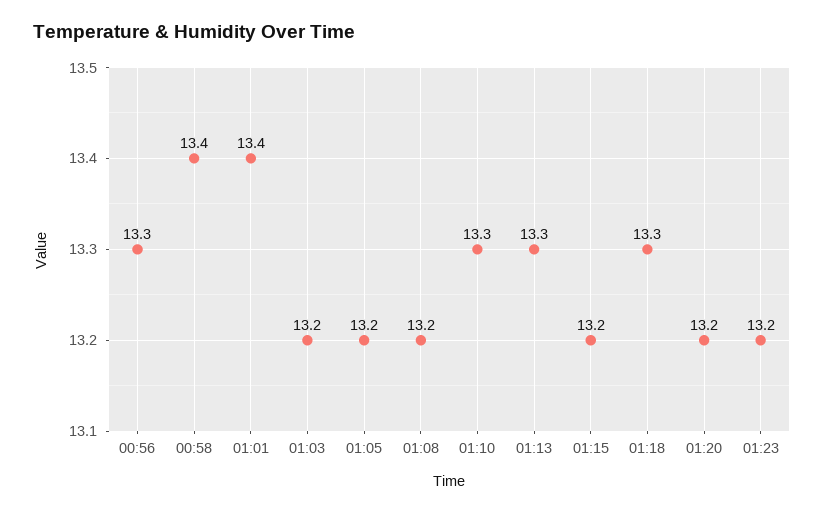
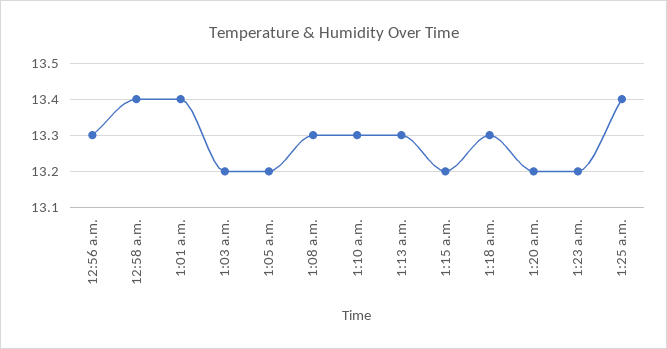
01:08: 13.2 -> 13.3
1:25 a.m.: none -> 13.4

